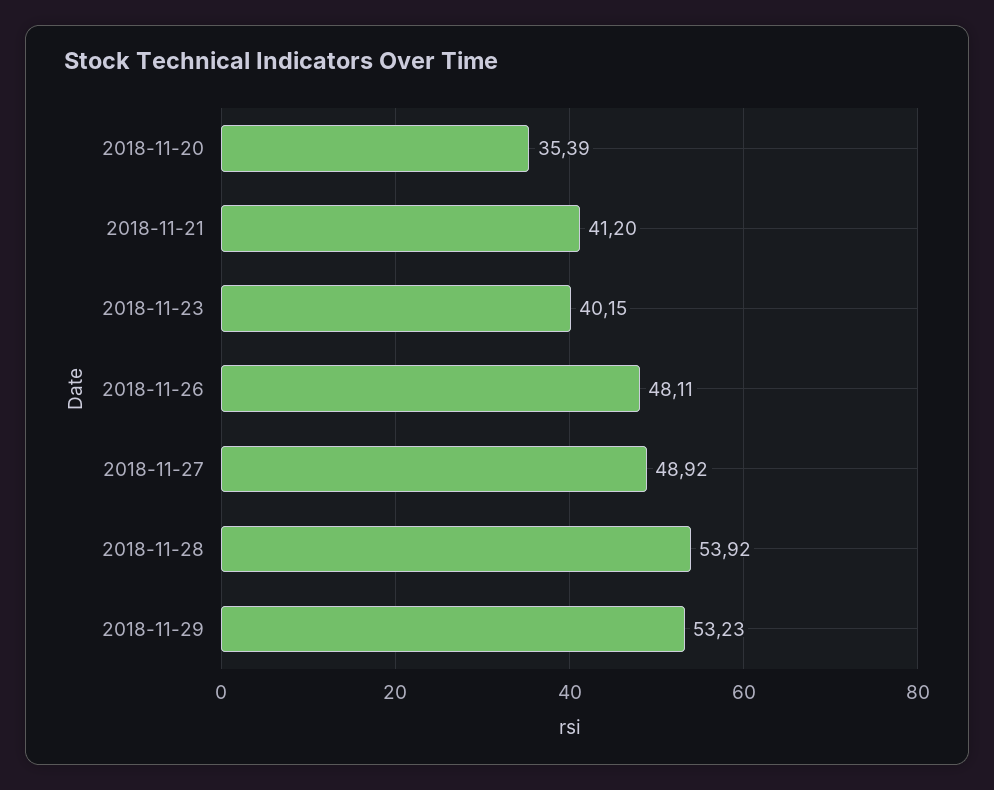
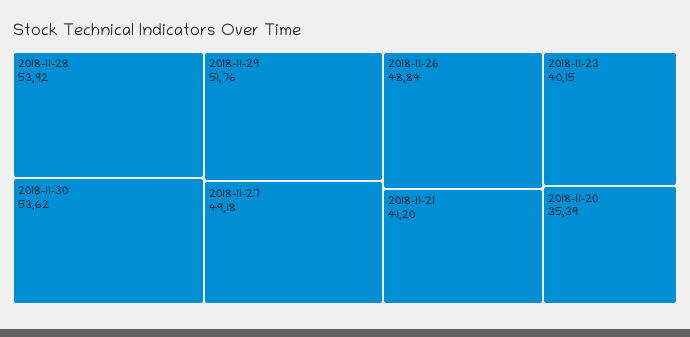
2018-11-26: 48.11 -> 48.84
2018-11-27: 48.92 -> 49.18
2018-11-29: 53.23 -> 51.76
2018-11-30: none -> 53.62

